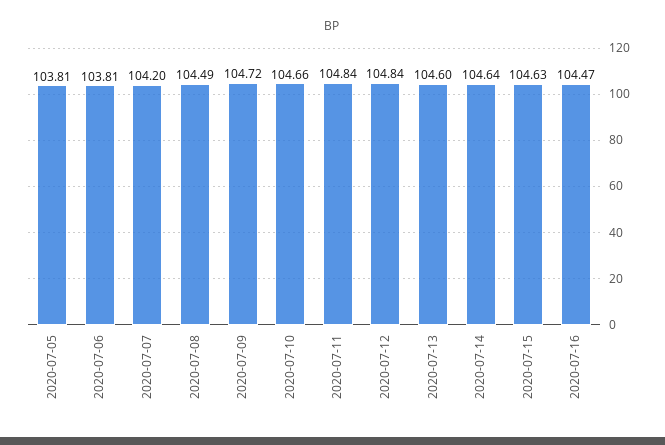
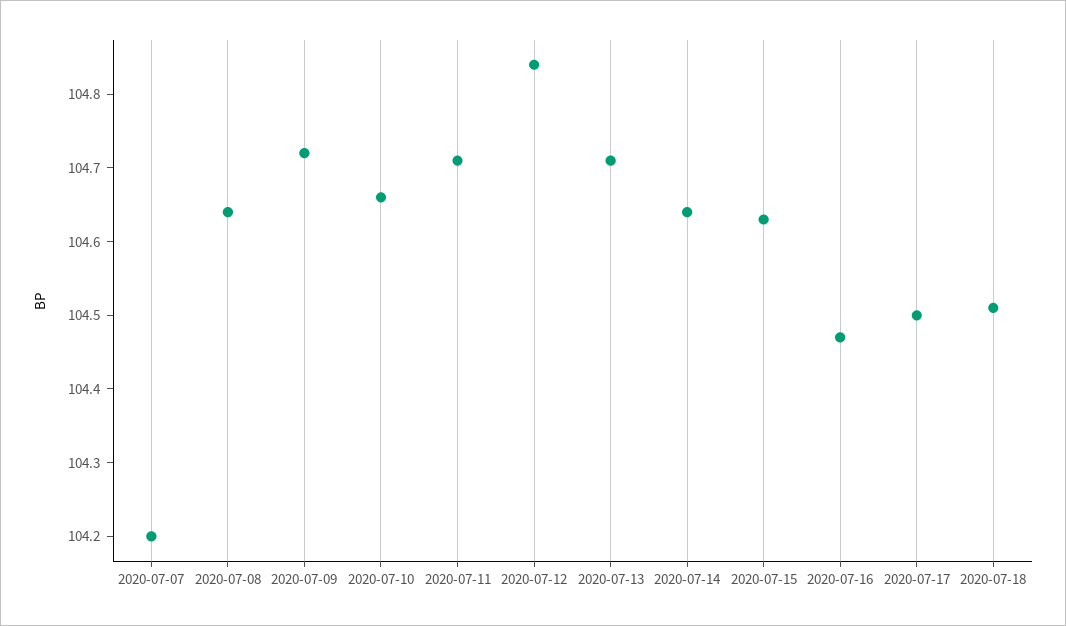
2020-07-05: 103.81 -> none
2020-07-06: 103.81 -> none
2020-07-08: 104.49 -> 104.65
2020-07-11: 104.84 -> 104.7
2020-07-13: 104.6 -> 104.7
2020-07-17: none -> 104.5
2020-07-18: none -> 104.5

